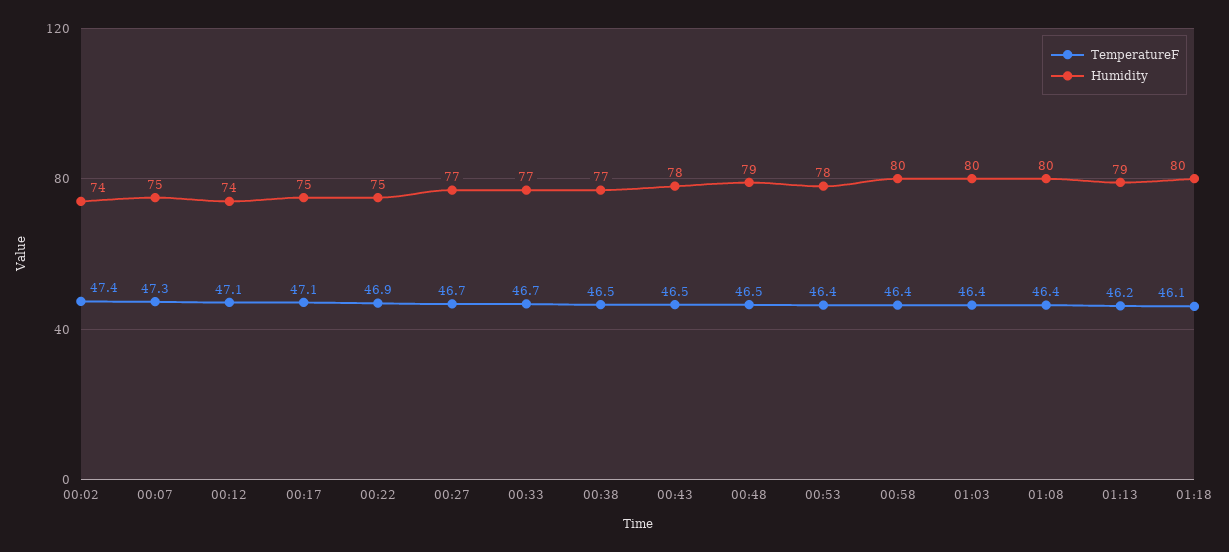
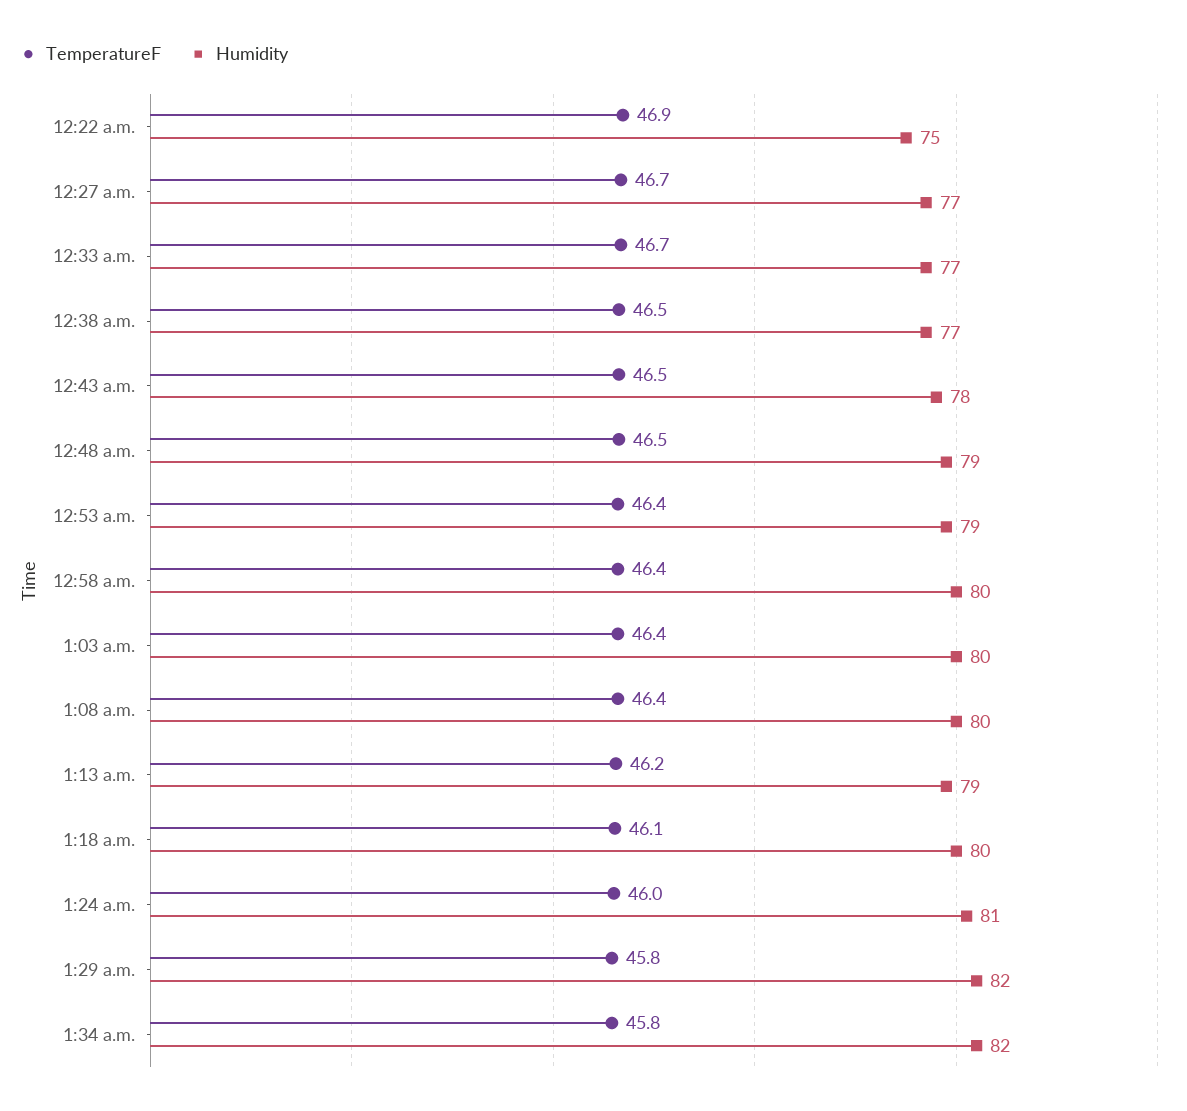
TemperatureF, 00:02: 47.4 -> none
Humidity, 00:02: 74 -> none
TemperatureF, 00:07: 47.3 -> none
Humidity, 00:07: 75 -> none
TemperatureF, 00:12: 47.1 -> none
Humidity, 00:12: 74 -> none
TemperatureF, 00:17: 47.1 -> none
Humidity, 00:17: 75 -> none
Humidity, 00:53: 78 -> 79
TemperatureF, 1:24 a.m.: none -> 46
Humidity, 1:24 a.m.: none -> 81
TemperatureF, 1:29 a.m.: none -> 45.8
Humidity, 1:29 a.m.: none -> 82
TemperatureF, 1:34 a.m.: none -> 45.8
Humidity, 1:34 a.m.: none -> 82

